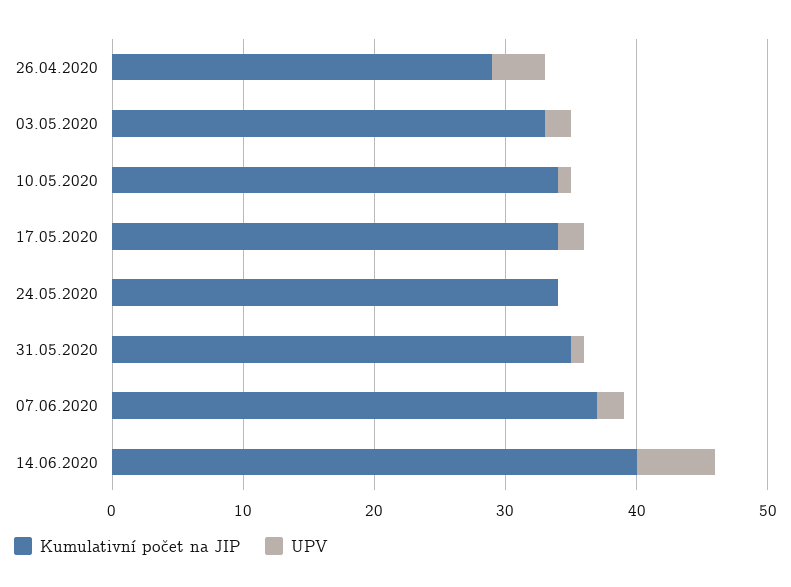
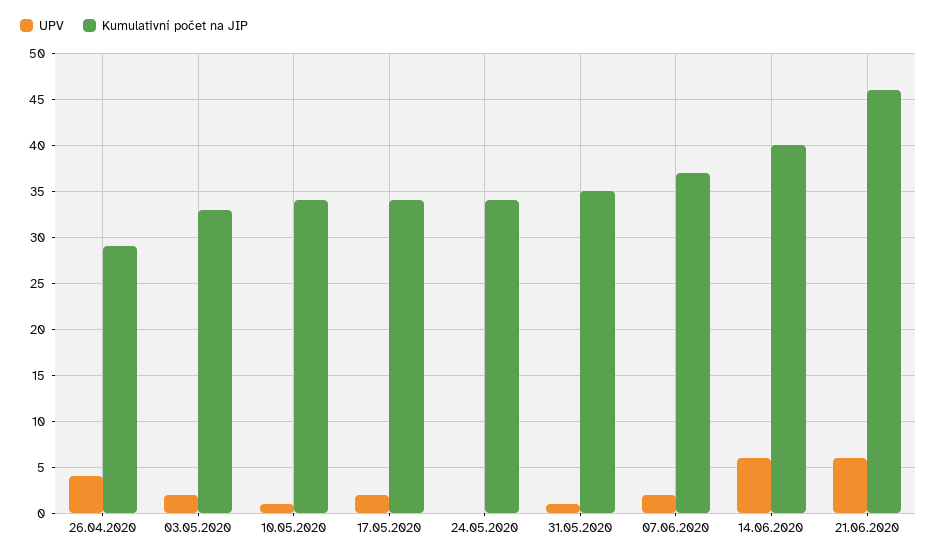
UPV, 21.06.2020: none -> 6
Kumulativní počet na JIP, 21.06.2020: none -> 46

